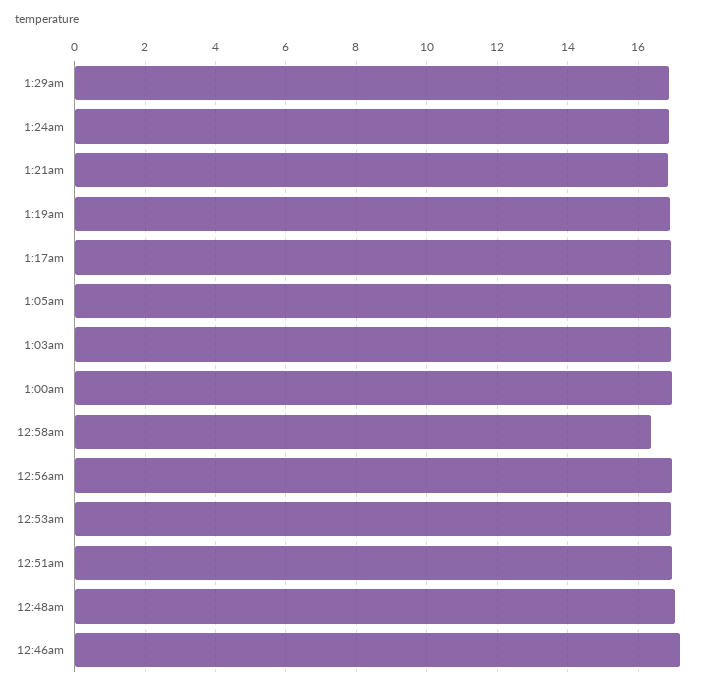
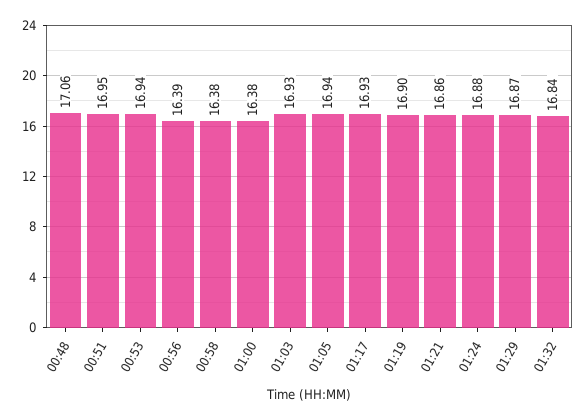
1:00am: 17 -> 16.38
12:56am: 17 -> 16.39
12:46am: 17.2 -> none
01:32: none -> 16.84

